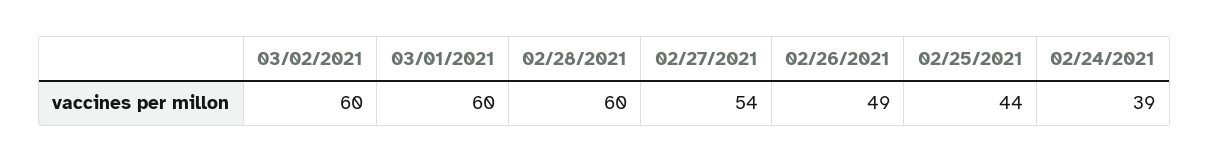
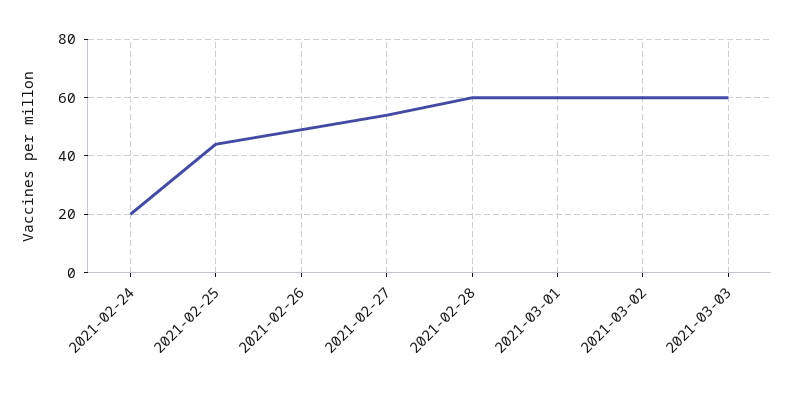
02/24/2021: 39 -> 20
2021-03-03: none -> 60

